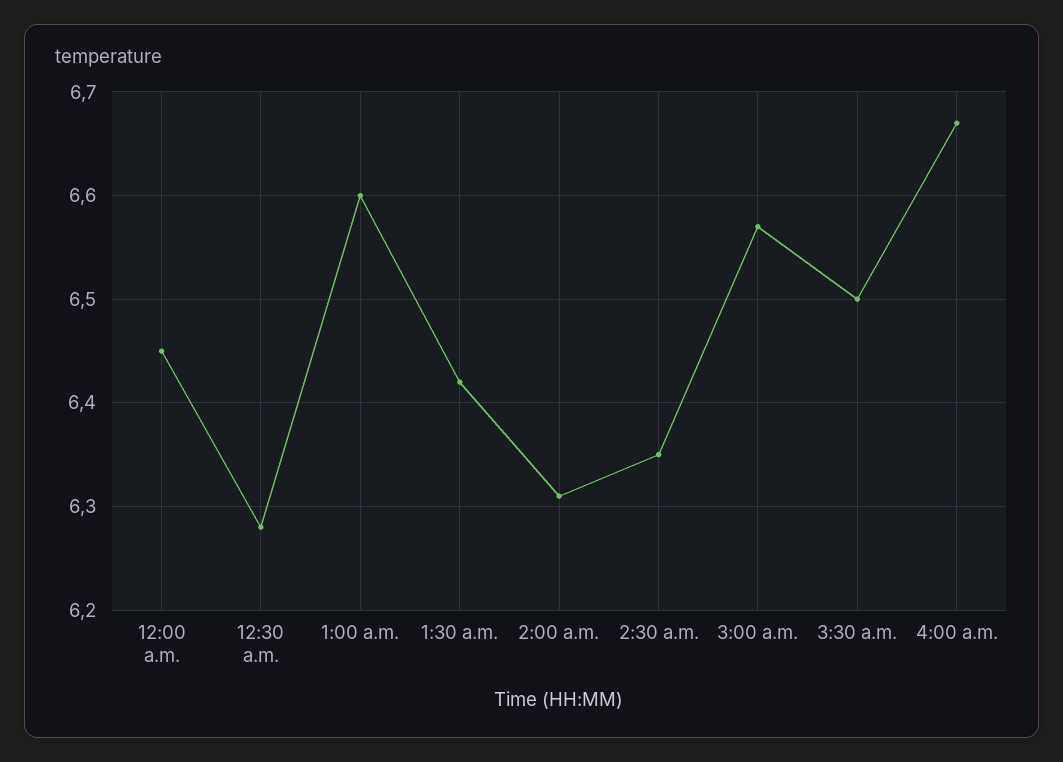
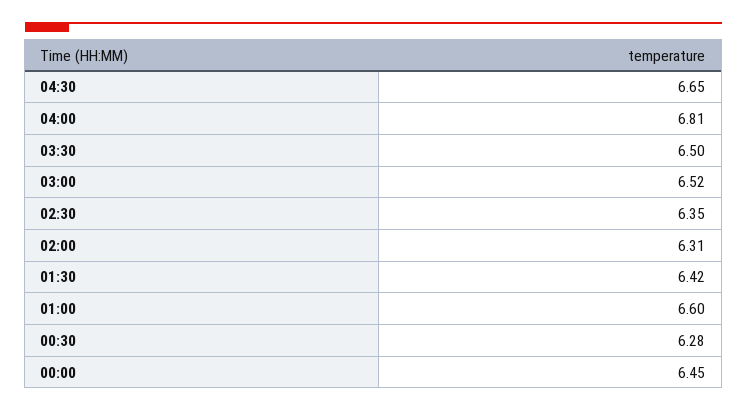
3:00 a.m.: 6.57 -> 6.52
4:00 a.m.: 6.67 -> 6.81
04:30: none -> 6.65

